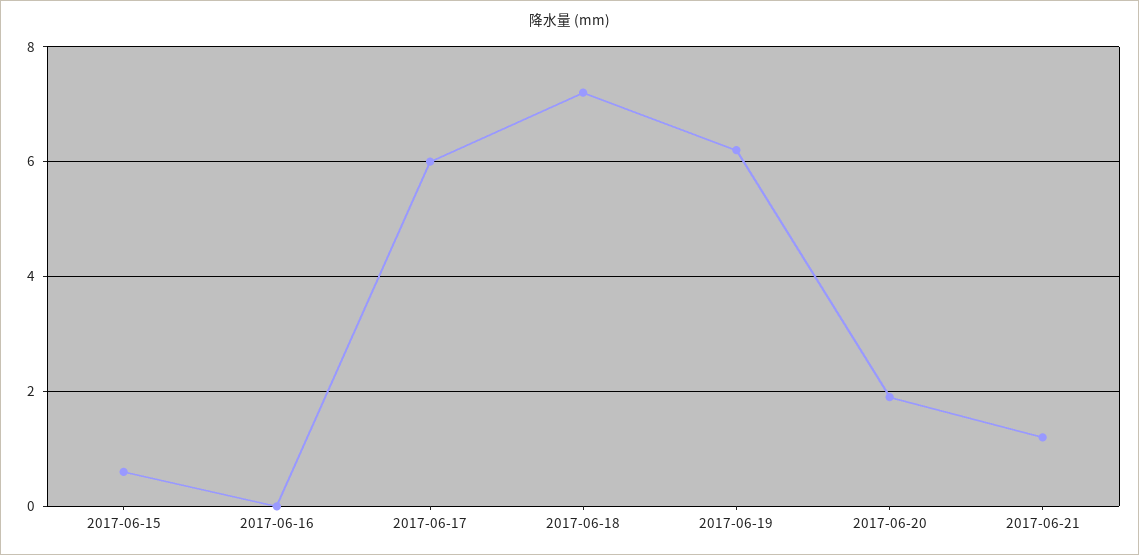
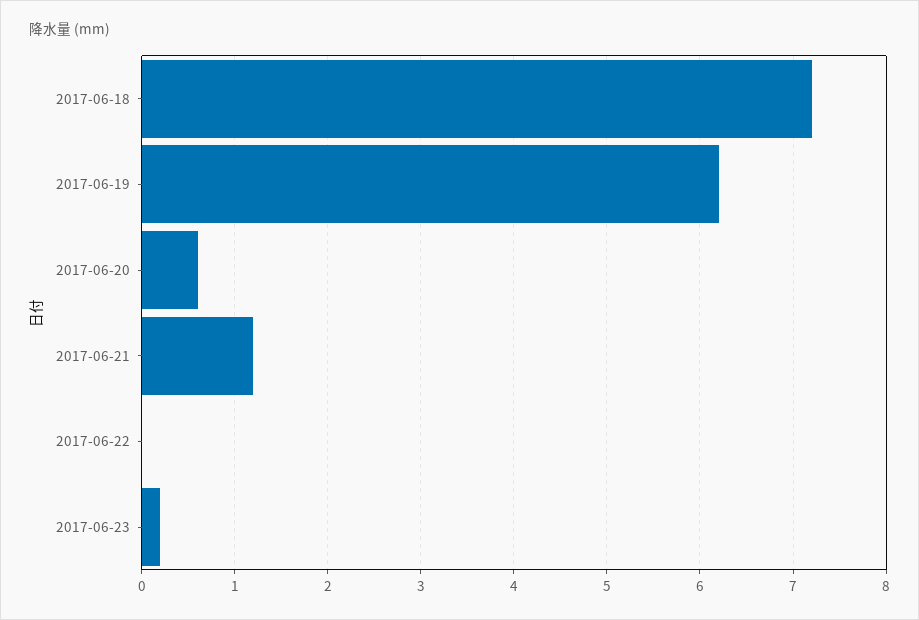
2017-06-15: 0.5 -> none
2017-06-16: 0 -> none
2017-06-17: 6 -> none
2017-06-20: 2 -> 0.6
2017-06-22: none -> 0
2017-06-23: none -> 0.2

